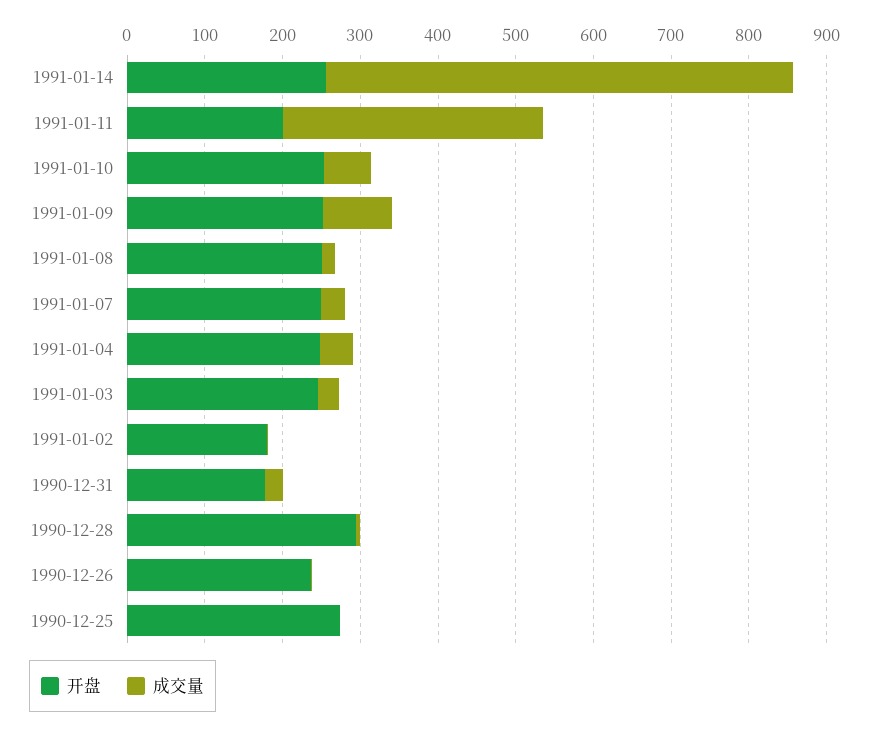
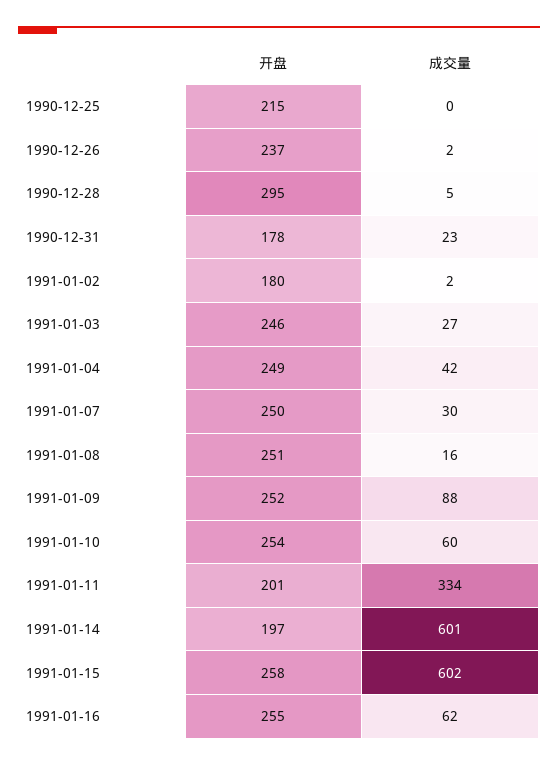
开盘, 1991-01-14: 260 -> 197
开盘, 1990-12-25: 280 -> 215
开盘, 1991-01-15: none -> 258
成交量, 1991-01-15: none -> 602
开盘, 1991-01-16: none -> 255
成交量, 1991-01-16: none -> 62

